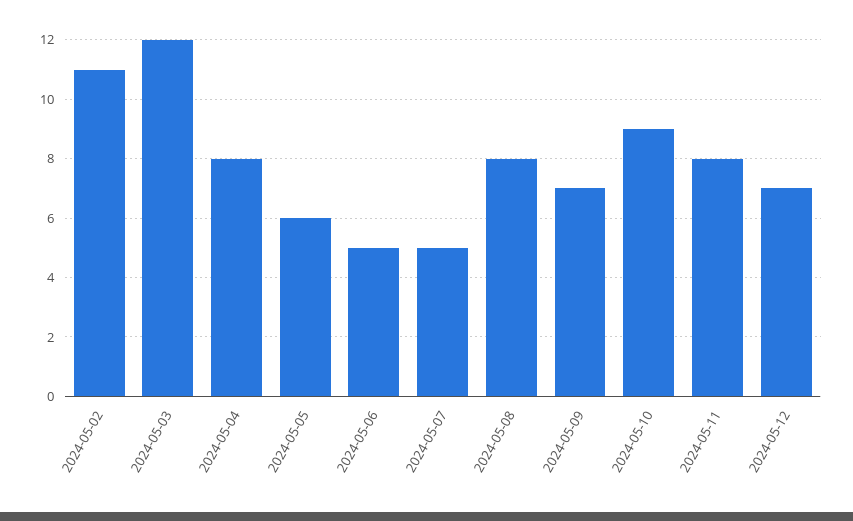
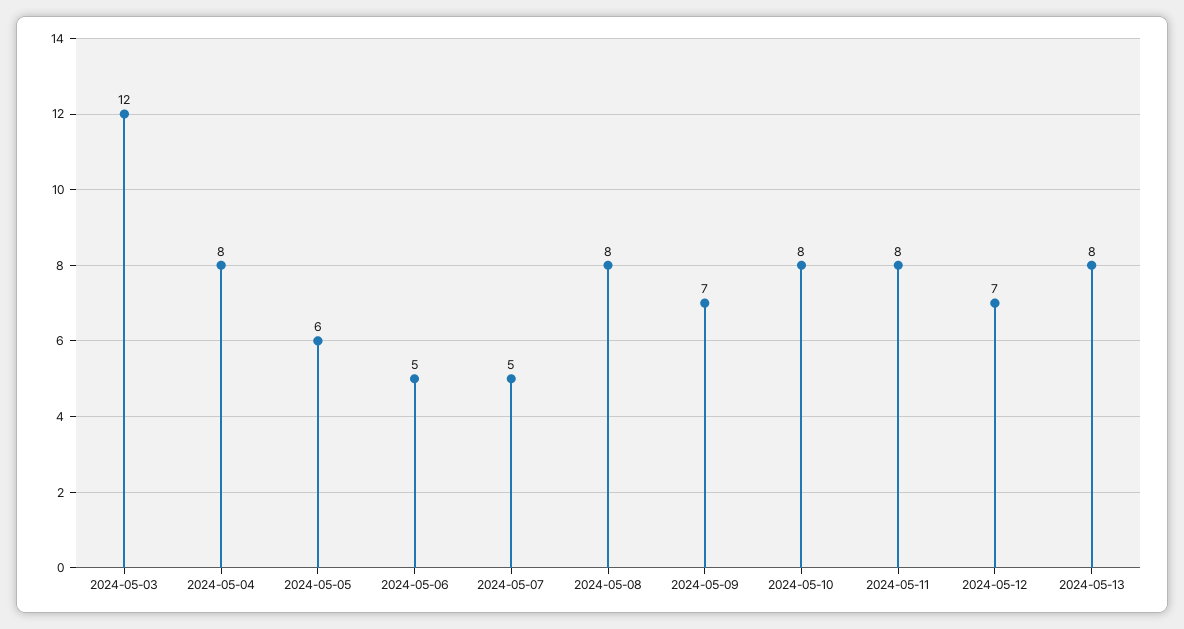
2024-05-02: 11 -> none
2024-05-10: 9 -> 8
2024-05-13: none -> 8

